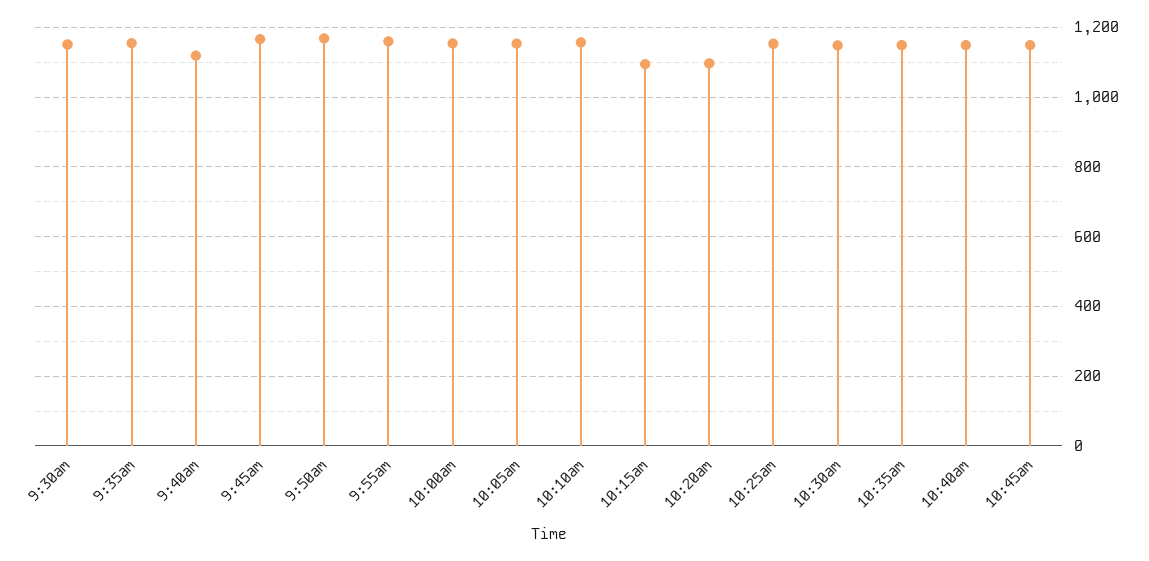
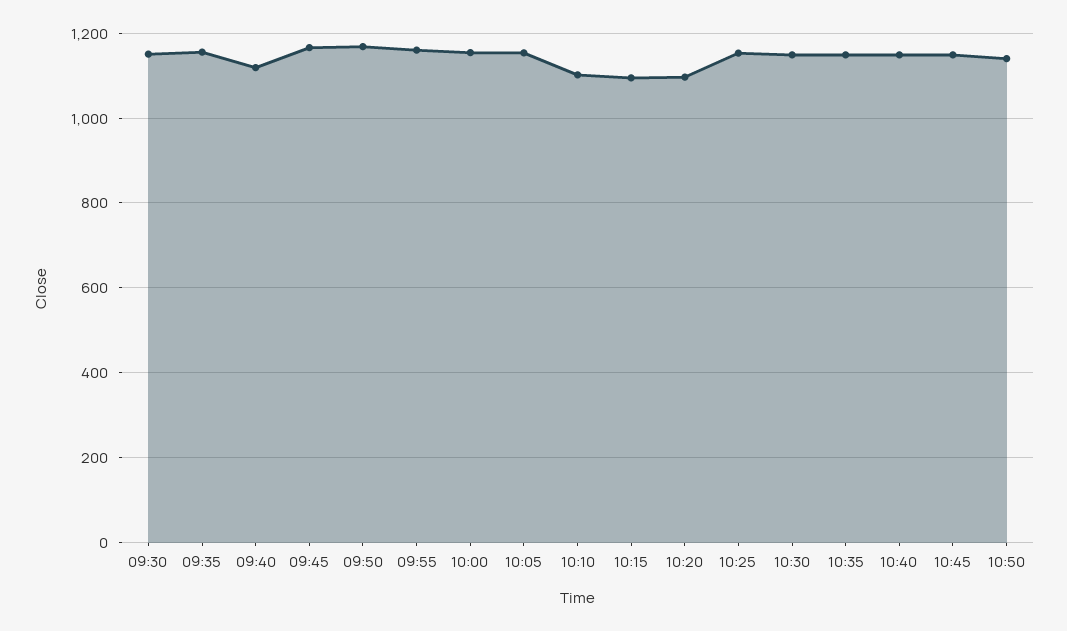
10:10am: 1160 -> 1100
10:50: none -> 1140

